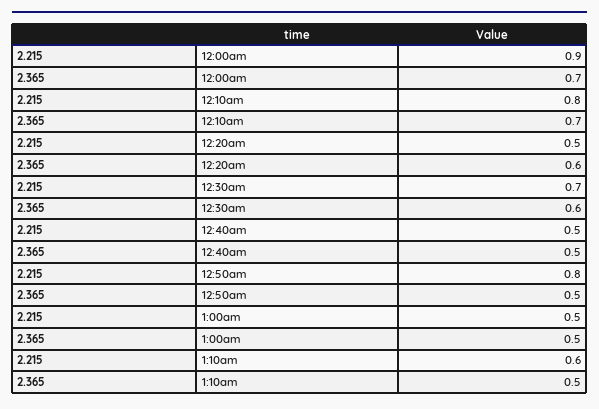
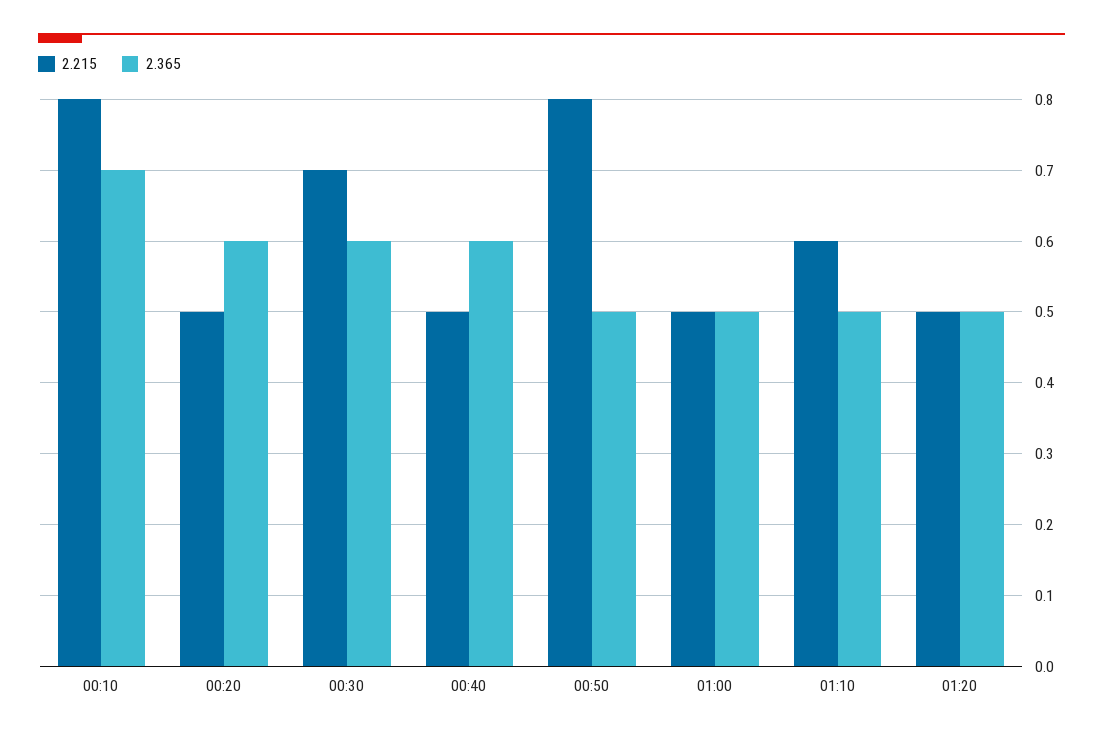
2.215, 12:00am: 0.9 -> none
2.365, 12:00am: 0.7 -> none
2.365, 12:40am: 0.5 -> 0.6
2.215, 01:20: none -> 0.5
2.365, 01:20: none -> 0.5

